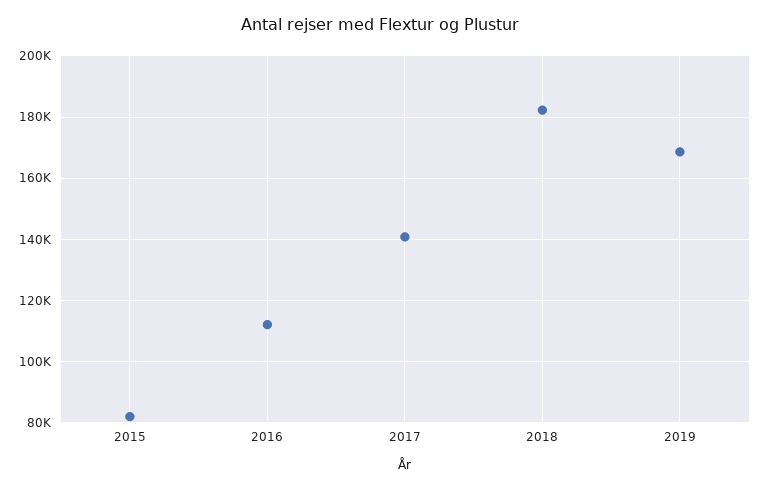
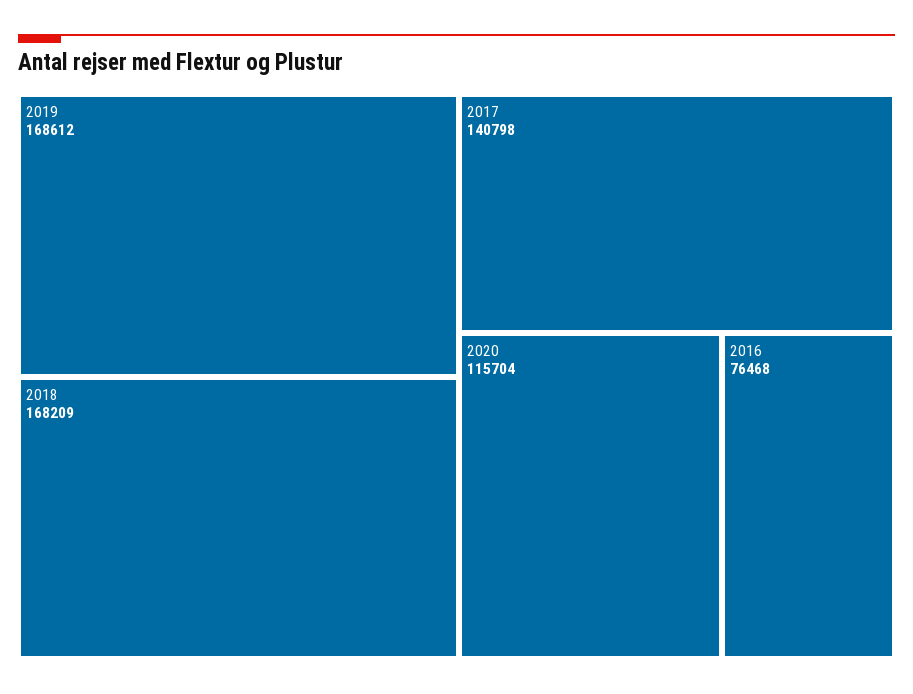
2015: 82000 -> none
2016: 112000 -> 76468
2018: 182000 -> 168209
2020: none -> 115704

